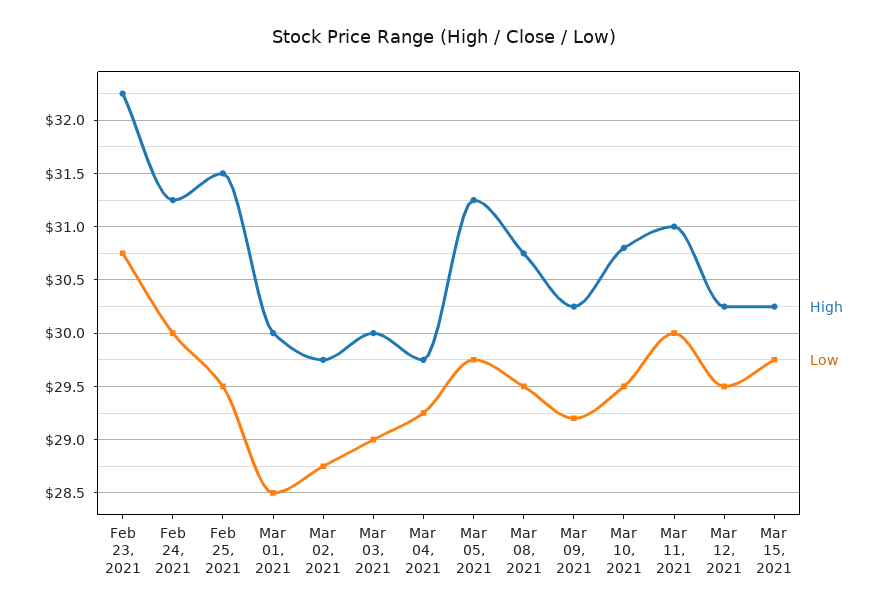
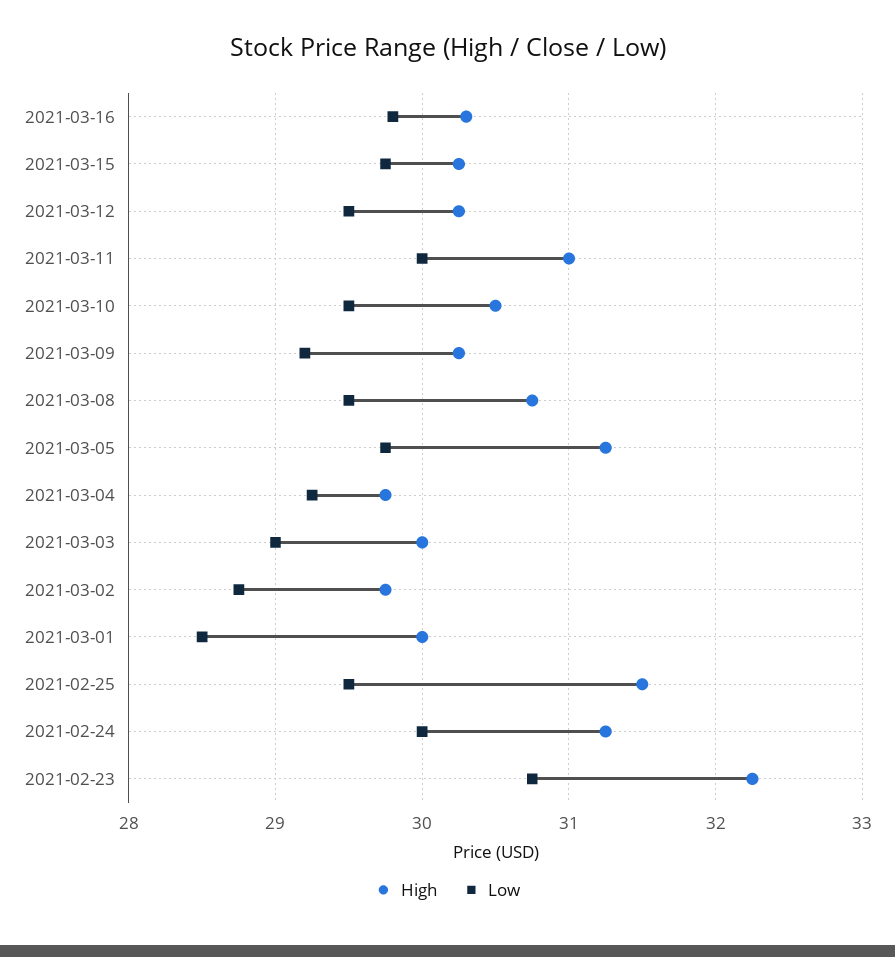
High, Mar 10, 2021: 30.8 -> 30.5
High, 2021-03-16: none -> 30.3
Low, 2021-03-16: none -> 29.8

